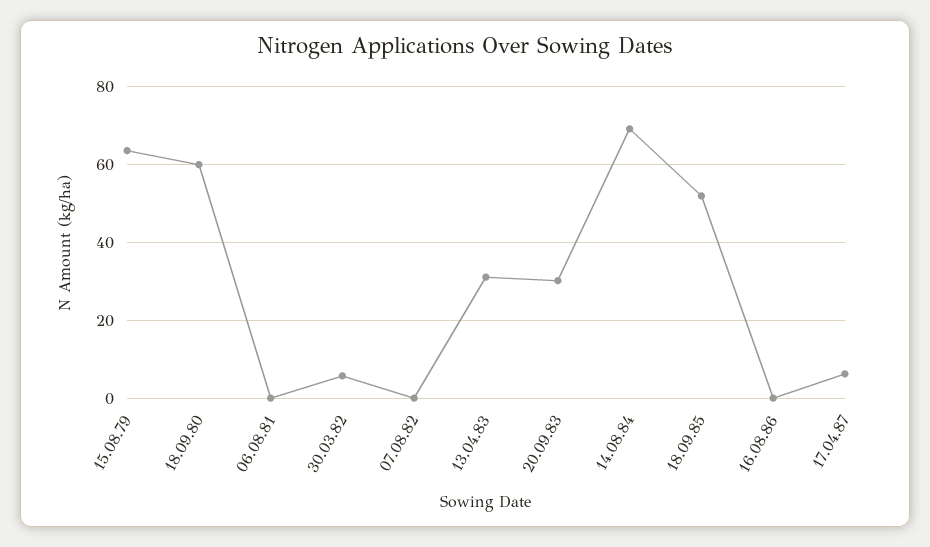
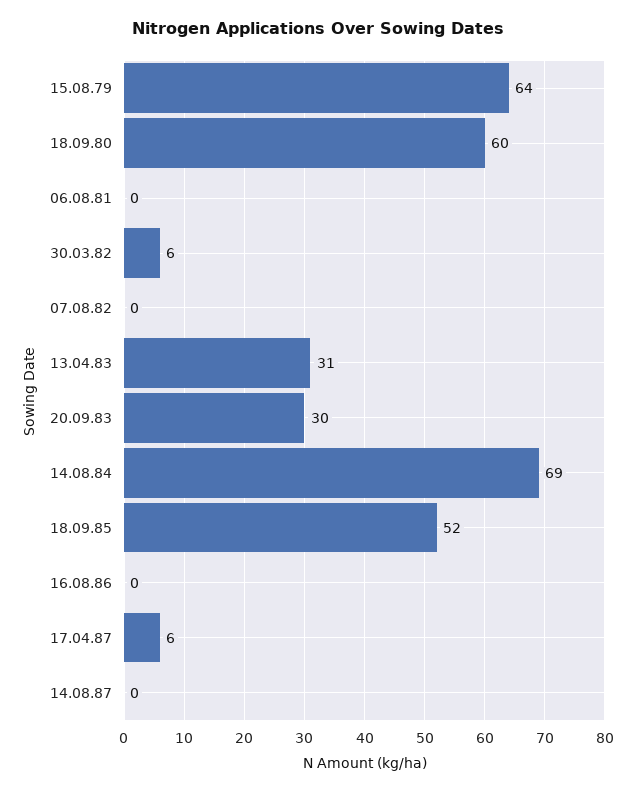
14.08.87: none -> 0

